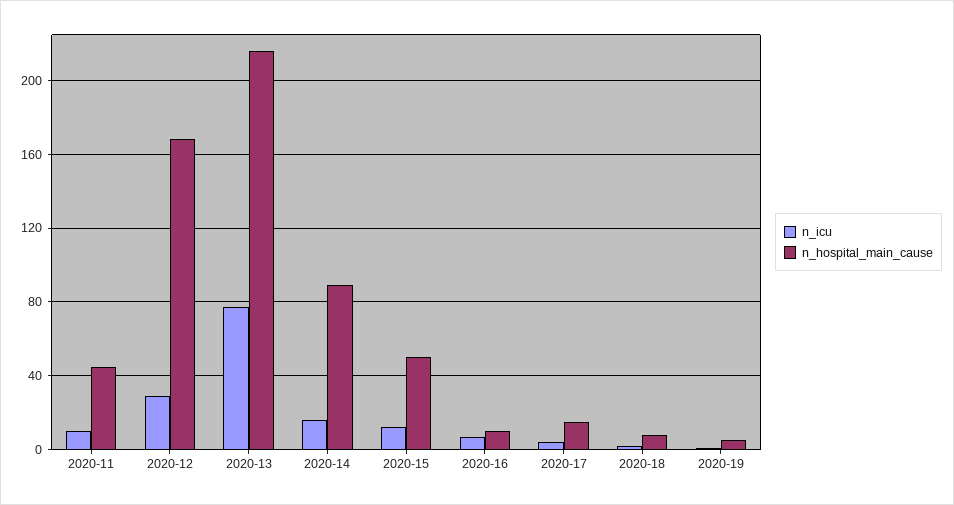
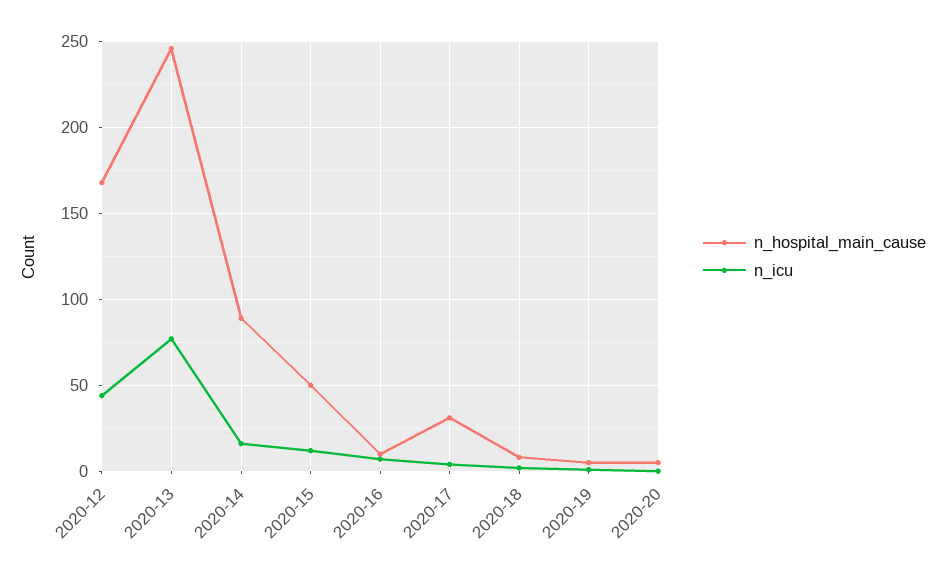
n_icu, 2020-11: 10 -> none
n_hospital_main_cause, 2020-11: 45 -> none
n_icu, 2020-12: 30 -> 45
n_hospital_main_cause, 2020-13: 215 -> 245
n_hospital_main_cause, 2020-17: 15 -> 30
n_hospital_main_cause, 2020-20: none -> 5
n_icu, 2020-20: none -> 0

